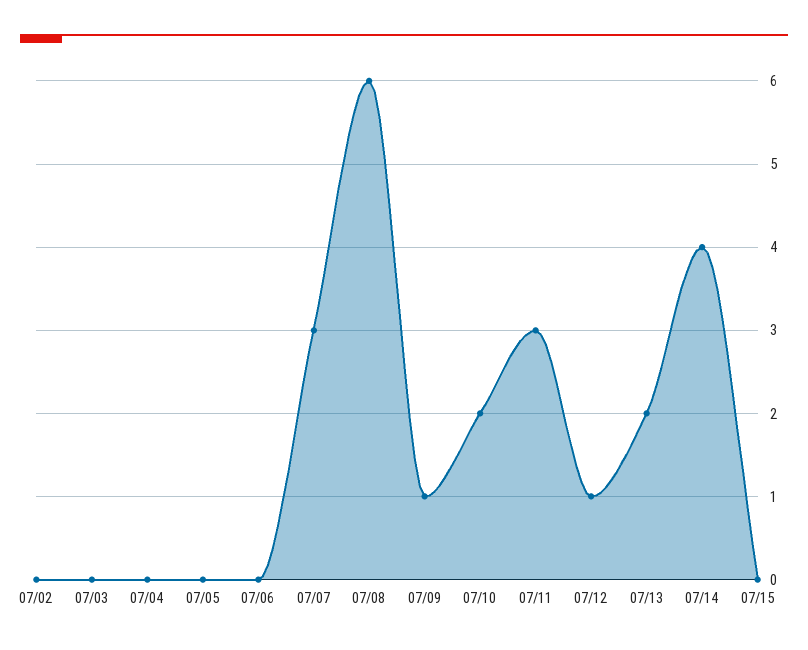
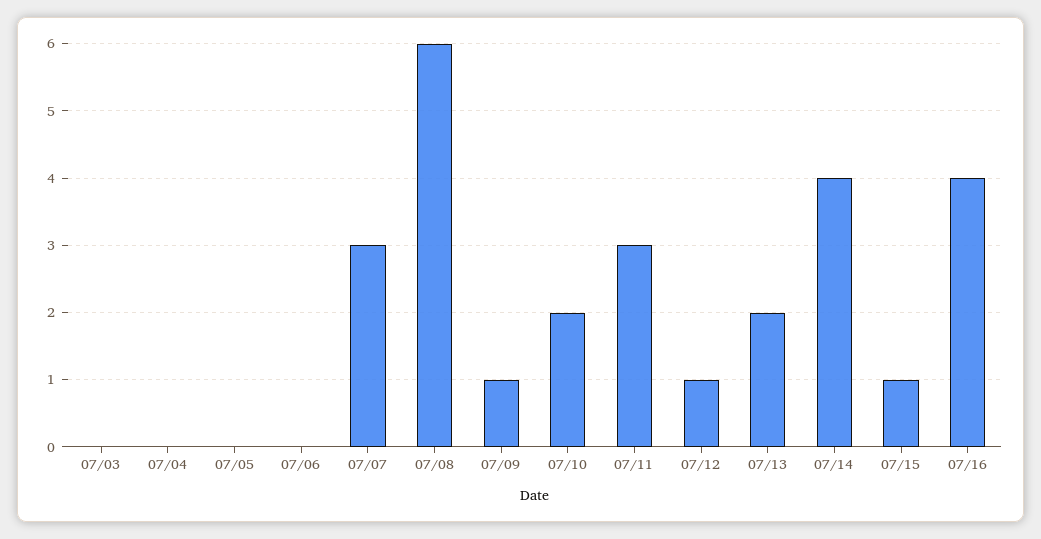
07/02: 0 -> none
07/15: 0 -> 1
07/16: none -> 4

